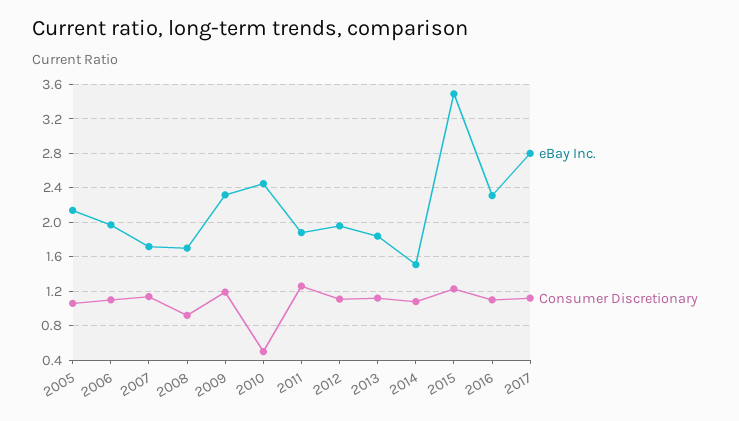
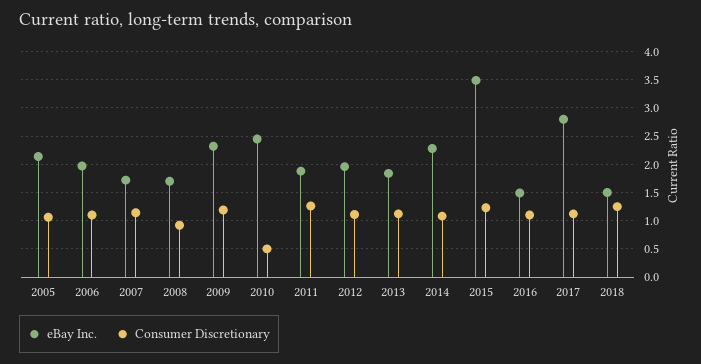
eBay Inc., 2014: 1.5 -> 2.25
eBay Inc., 2016: 2.3 -> 1.5
eBay Inc., 2018: none -> 1.5
Consumer Discretionary, 2018: none -> 1.25

